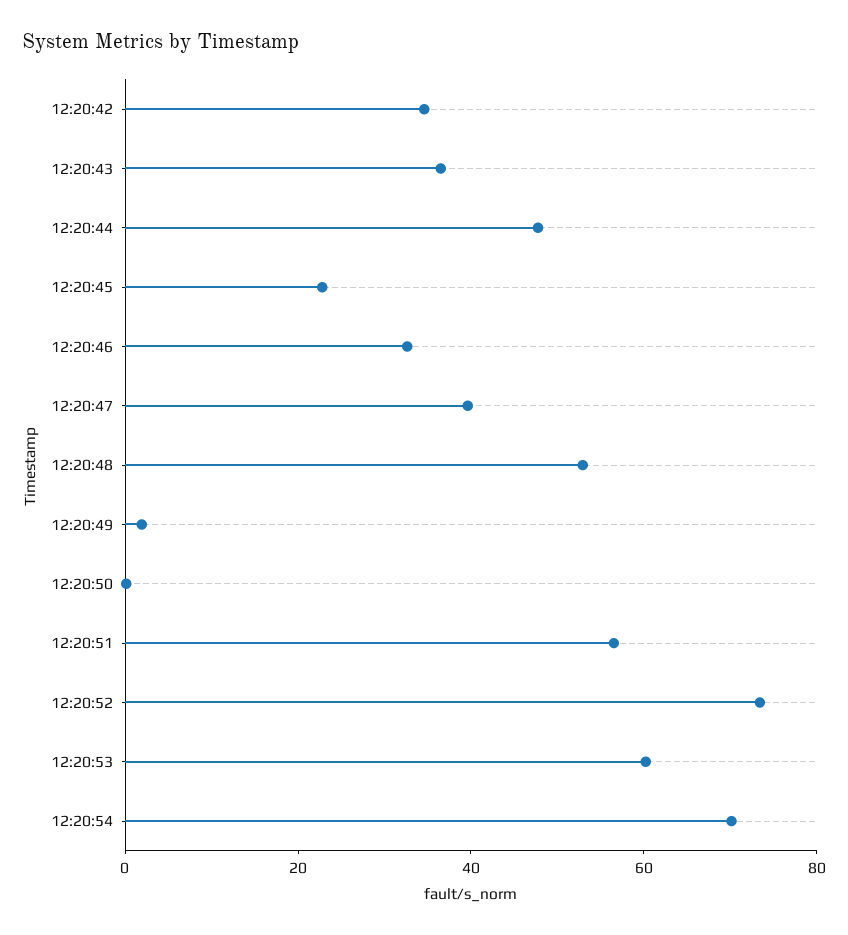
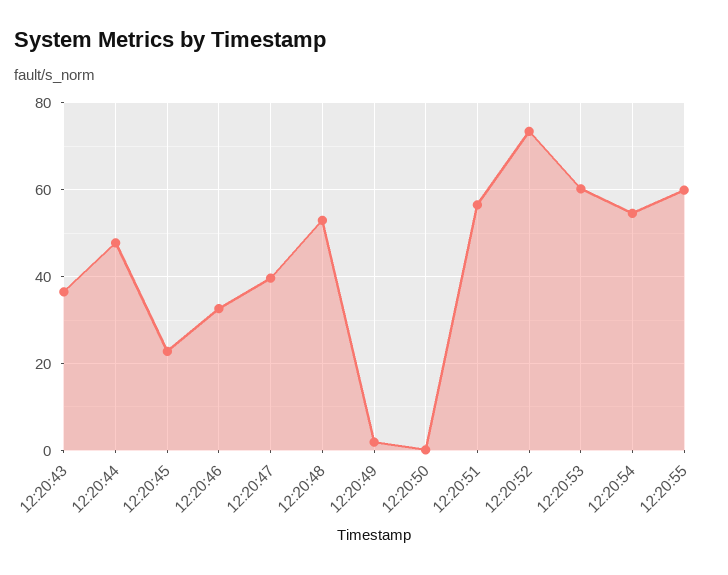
12:20:42: 35 -> none
12:20:54: 70 -> 54
12:20:55: none -> 60

